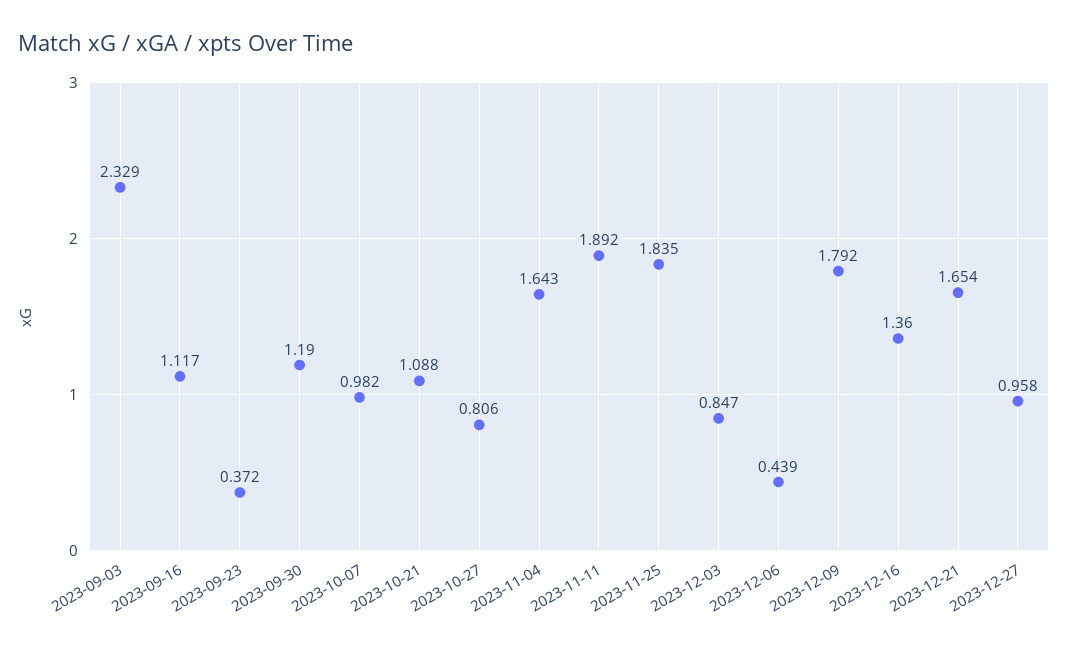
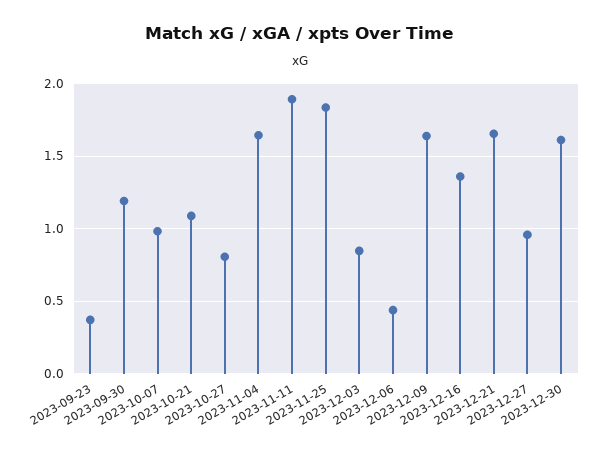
2023-09-03: 2.329 -> none
2023-09-16: 1.117 -> none
2023-12-09: 1.792 -> 1.65
2023-12-30: none -> 1.6

